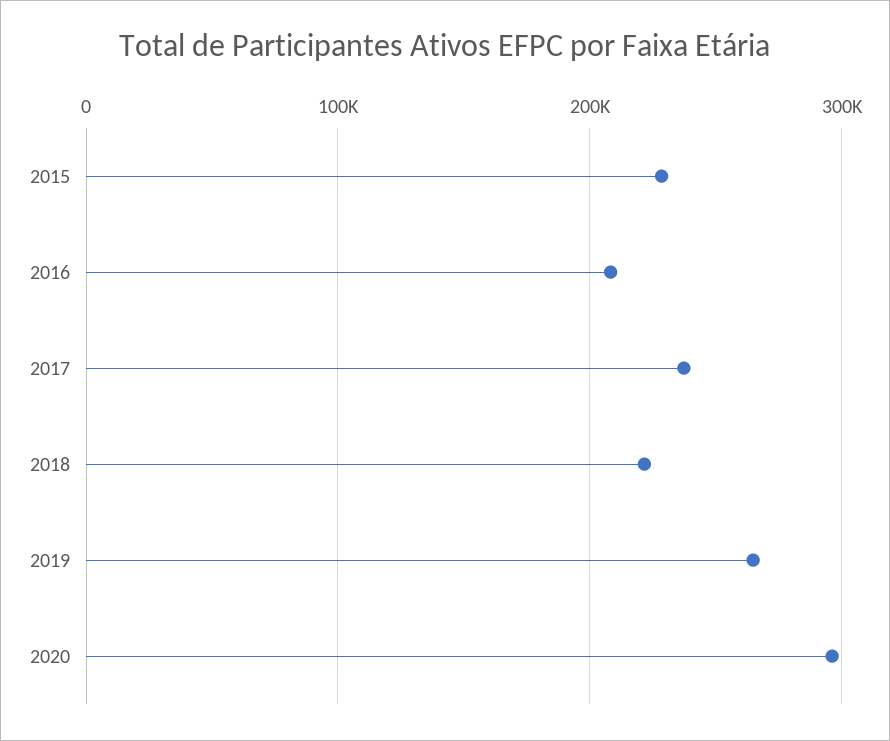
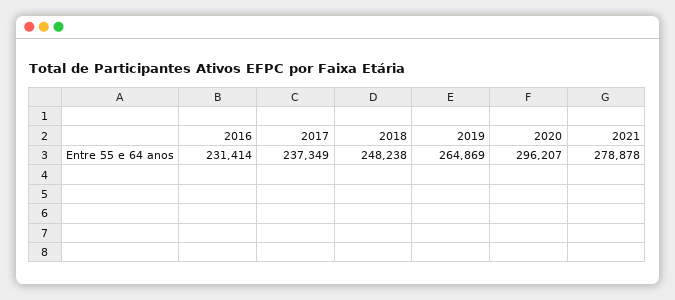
2015: 230000 -> none
2016: 210000 -> 231414
2018: 220000 -> 248238
2021: none -> 278878

